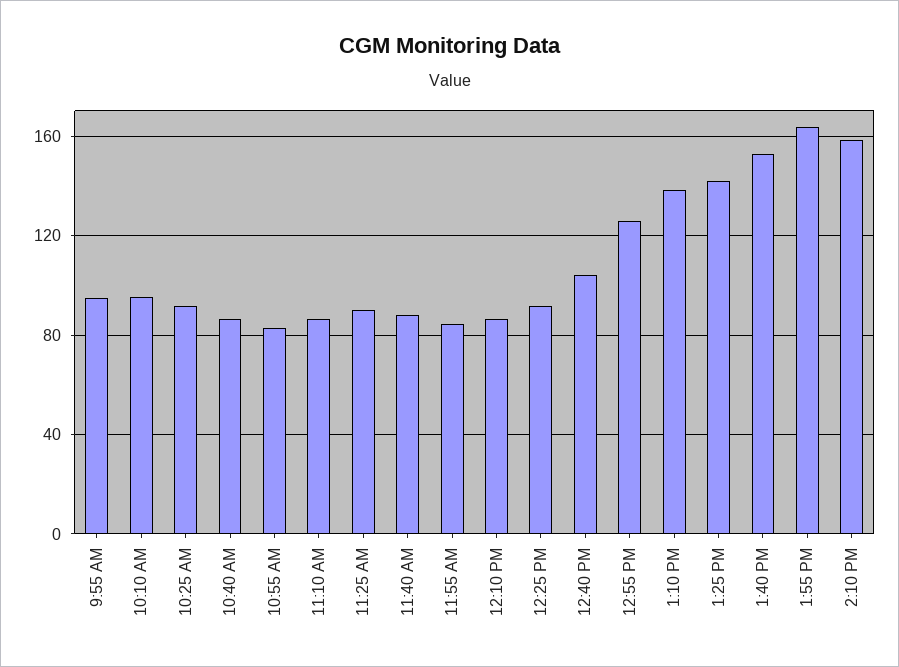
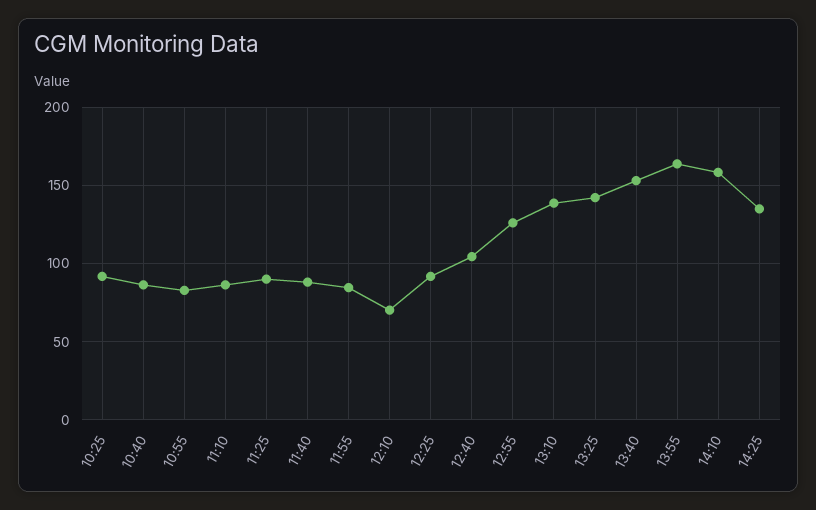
9:55 AM: 95 -> none
10:10 AM: 95 -> none
12:10 PM: 85 -> 70
14:25: none -> 135

